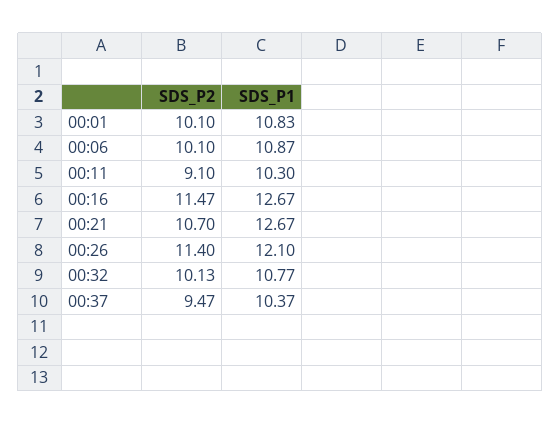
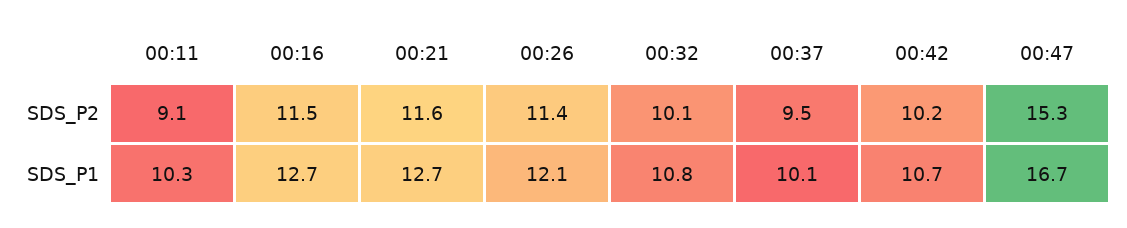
SDS_P2, 00:01: 10.1 -> none
SDS_P1, 00:01: 10.83 -> none
SDS_P2, 00:06: 10.1 -> none
SDS_P1, 00:06: 10.87 -> none
SDS_P2, 00:21: 10.7 -> 11.6
SDS_P1, 00:37: 10.37 -> 10.1
SDS_P2, 00:42: none -> 10.2
SDS_P2, 00:47: none -> 15.3
SDS_P1, 00:42: none -> 10.7
SDS_P1, 00:47: none -> 16.7

